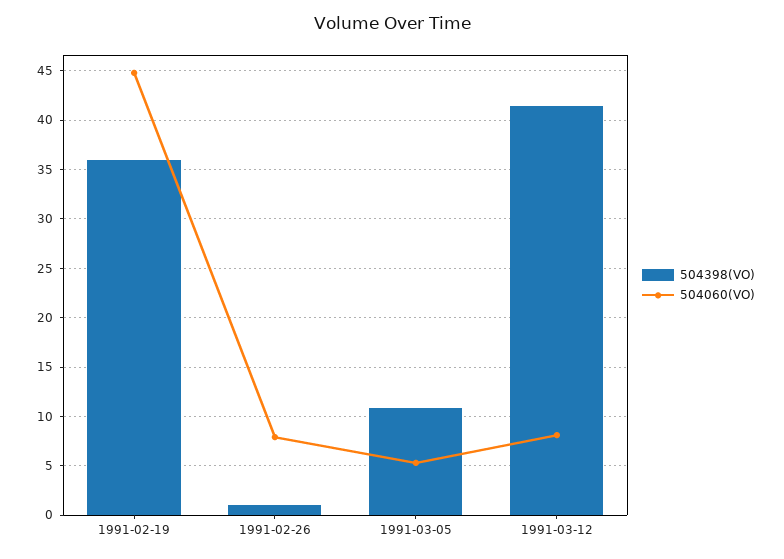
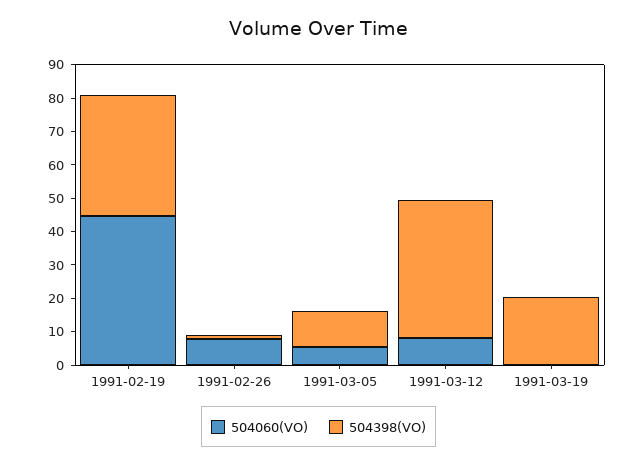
504060(VO), 1991-03-19: none -> 0
504398(VO), 1991-03-19: none -> 20

